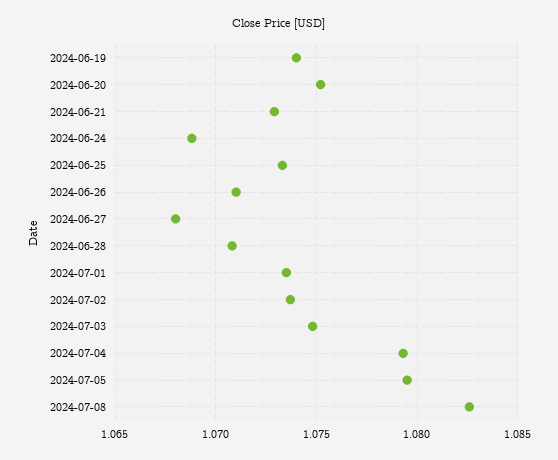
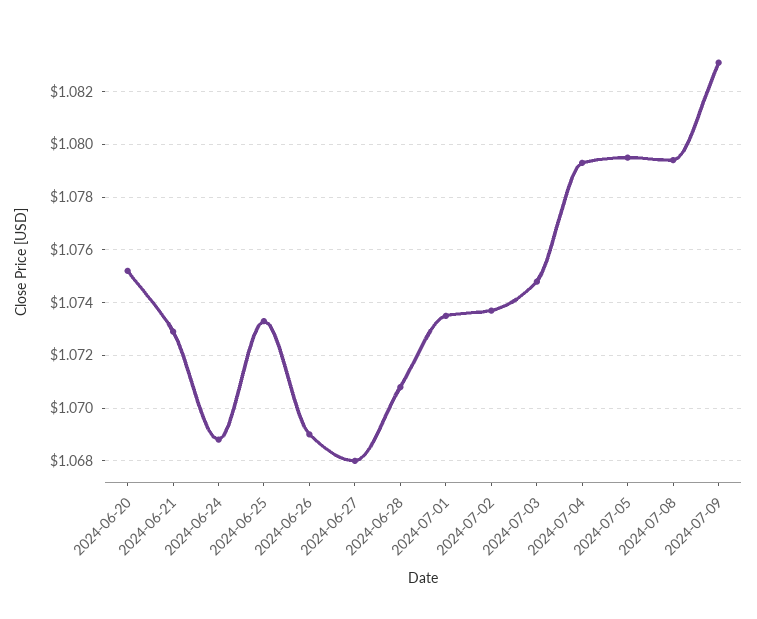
2024-06-19: 1.074 -> none
2024-06-26: 1.071 -> 1.069
2024-07-08: 1.0825 -> 1.0795
2024-07-09: none -> 1.083

